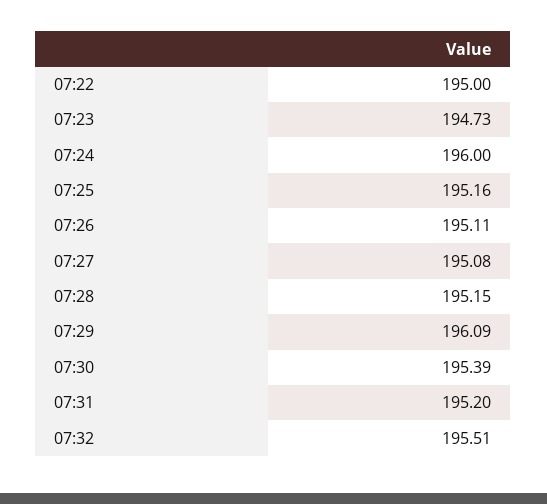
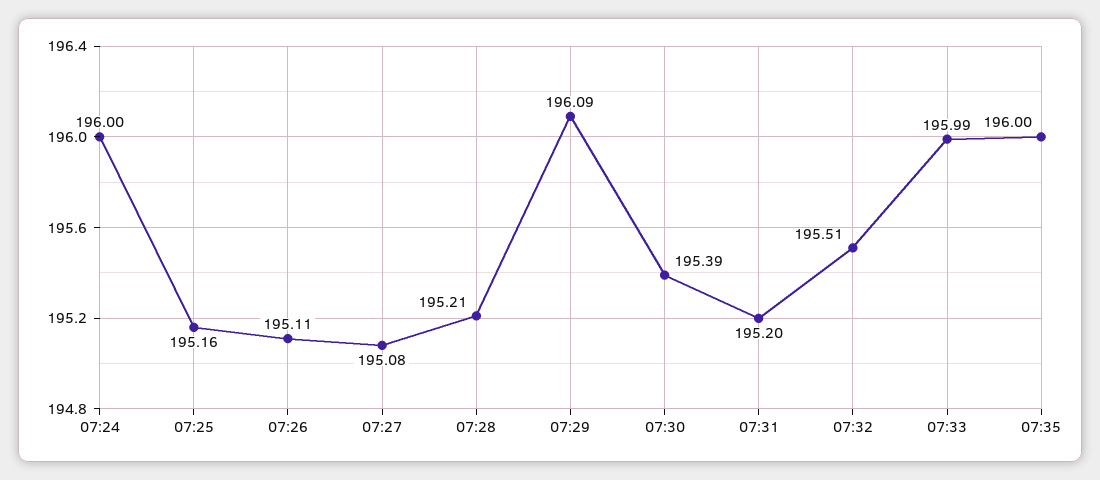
07:22: 195 -> none
07:23: 194.73 -> none
07:28: 195.15 -> 195.21
07:33: none -> 195.99
07:35: none -> 196

